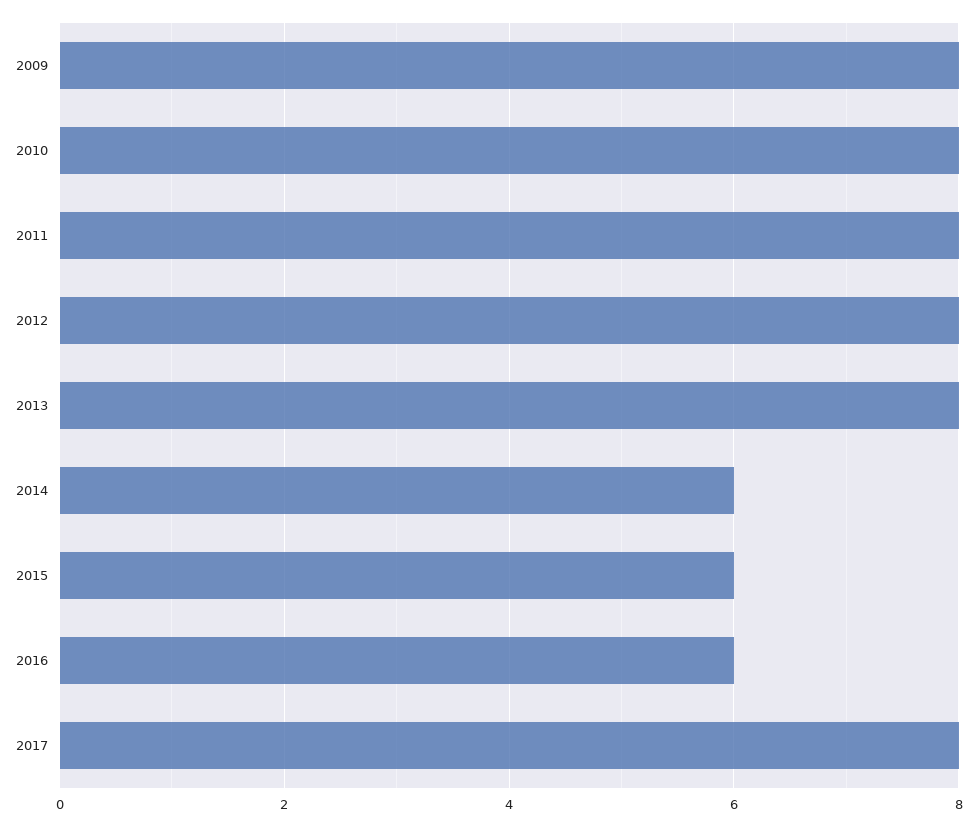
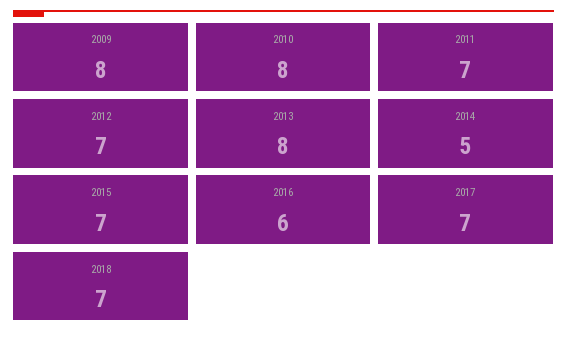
2011: 8 -> 7
2012: 8 -> 7
2014: 6 -> 5
2015: 6 -> 7
2017: 8 -> 7
2018: none -> 7

